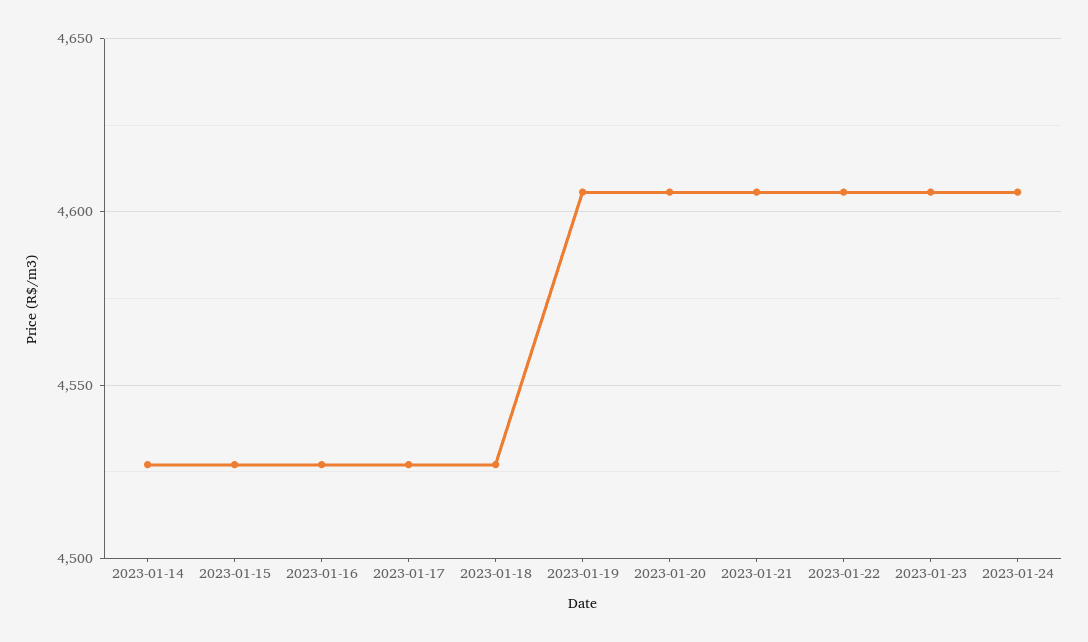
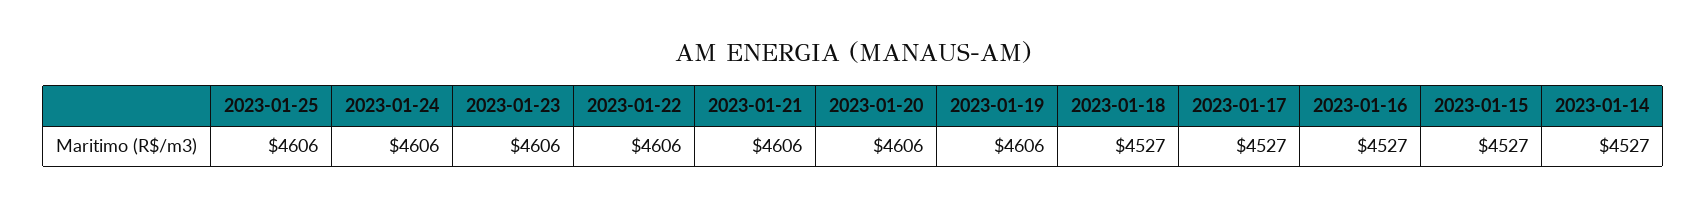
2023-01-25: none -> 4606

